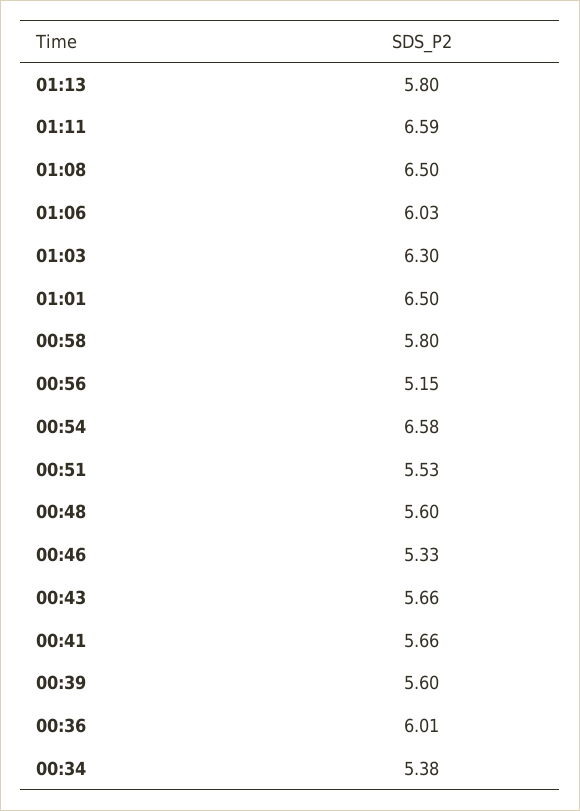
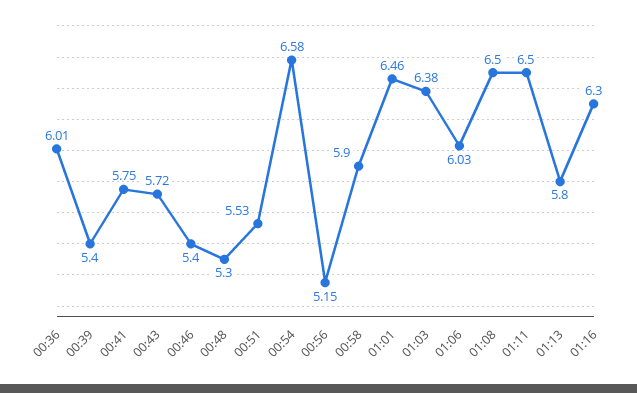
01:11: 6.59 -> 6.5
01:03: 6.3 -> 6.38
01:01: 6.5 -> 6.46
00:58: 5.8 -> 5.9
00:48: 5.6 -> 5.3
00:46: 5.33 -> 5.4
00:43: 5.66 -> 5.72
00:41: 5.66 -> 5.75
00:39: 5.6 -> 5.4
00:34: 5.38 -> none
01:16: none -> 6.3

